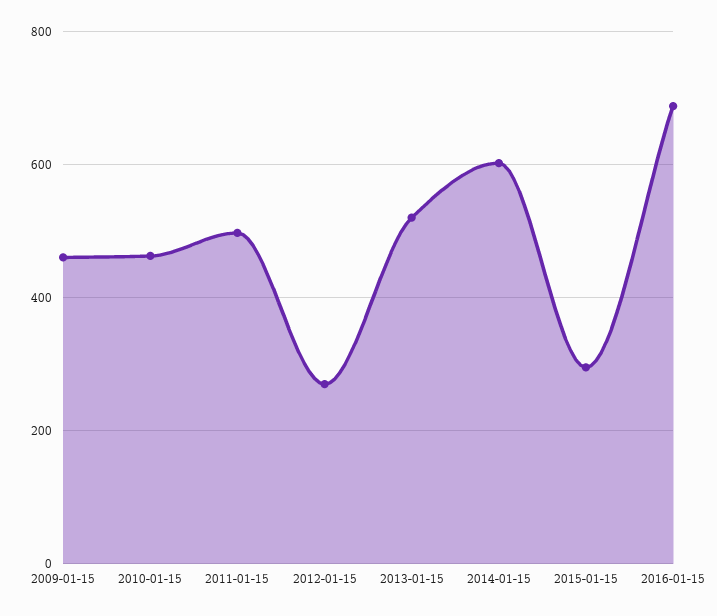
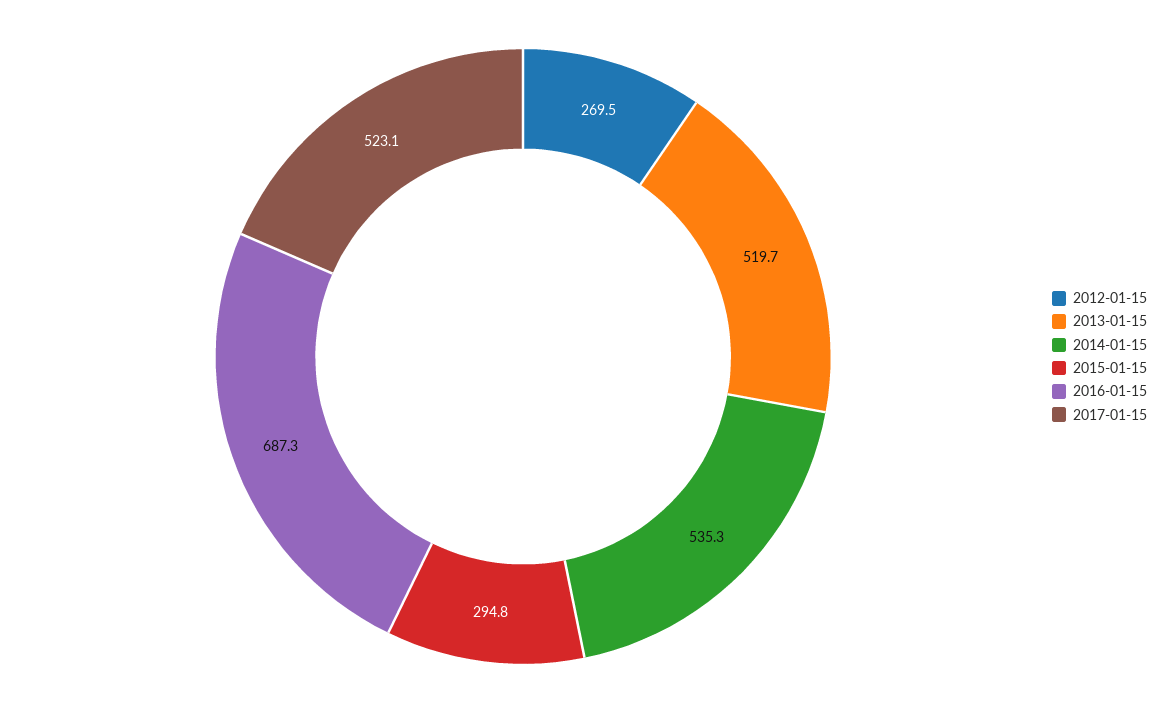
2009-01-15: 460 -> none
2010-01-15: 460 -> none
2011-01-15: 500 -> none
2014-01-15: 600 -> 535.3
2017-01-15: none -> 523.1

